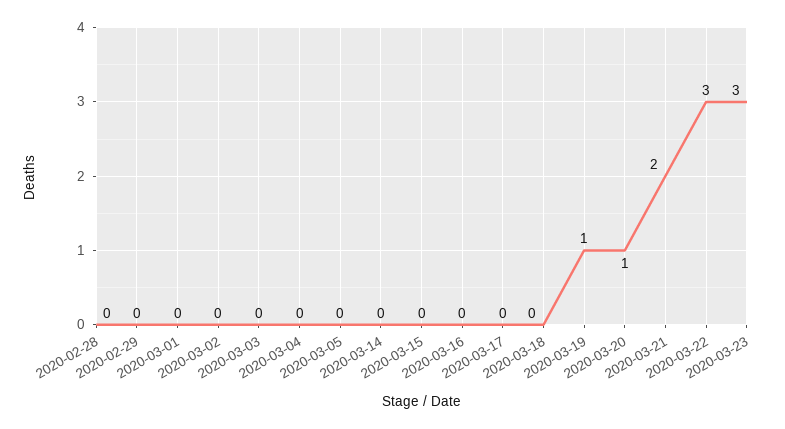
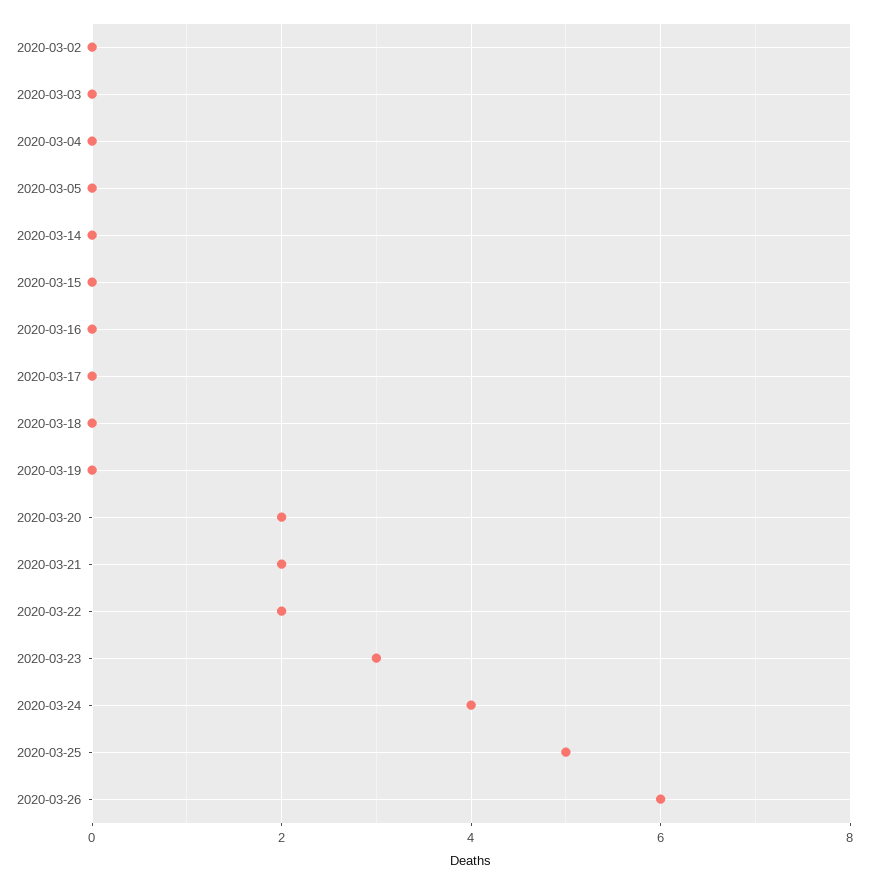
2020-02-28: 0 -> none
2020-02-29: 0 -> none
2020-03-01: 0 -> none
2020-03-19: 1 -> 0
2020-03-20: 1 -> 2
2020-03-22: 3 -> 2
2020-03-24: none -> 4
2020-03-25: none -> 5
2020-03-26: none -> 6

